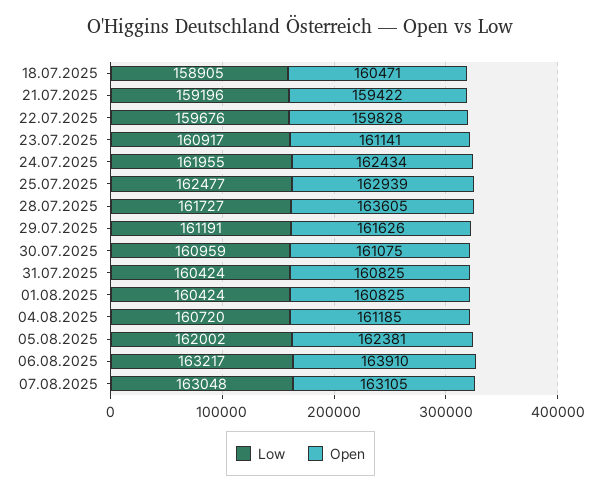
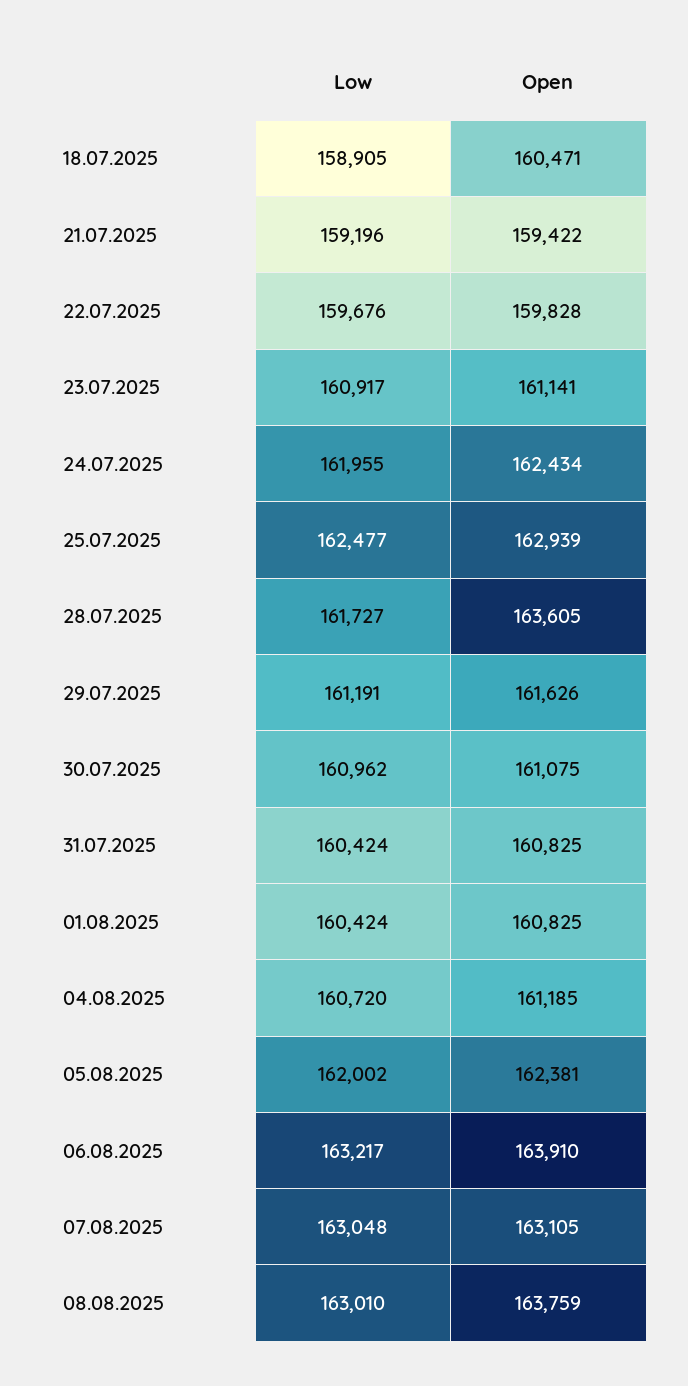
Low, 30.07.2025: 160959 -> 160962
Low, 08.08.2025: none -> 163010
Open, 08.08.2025: none -> 163759

